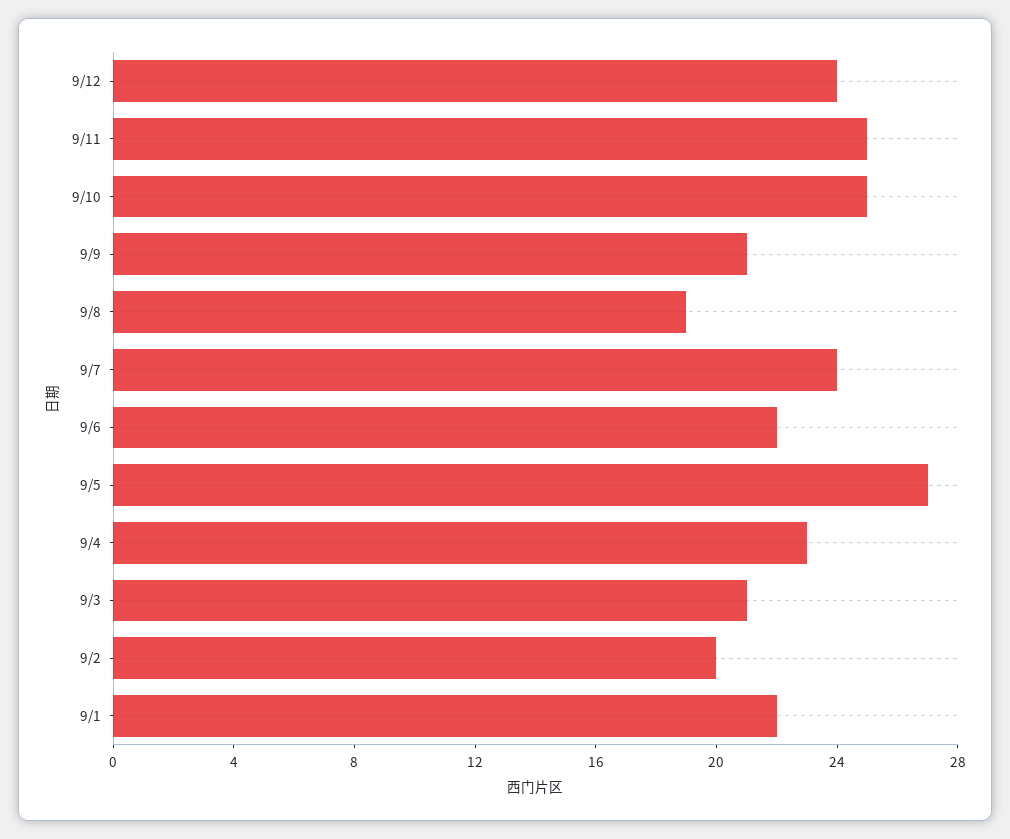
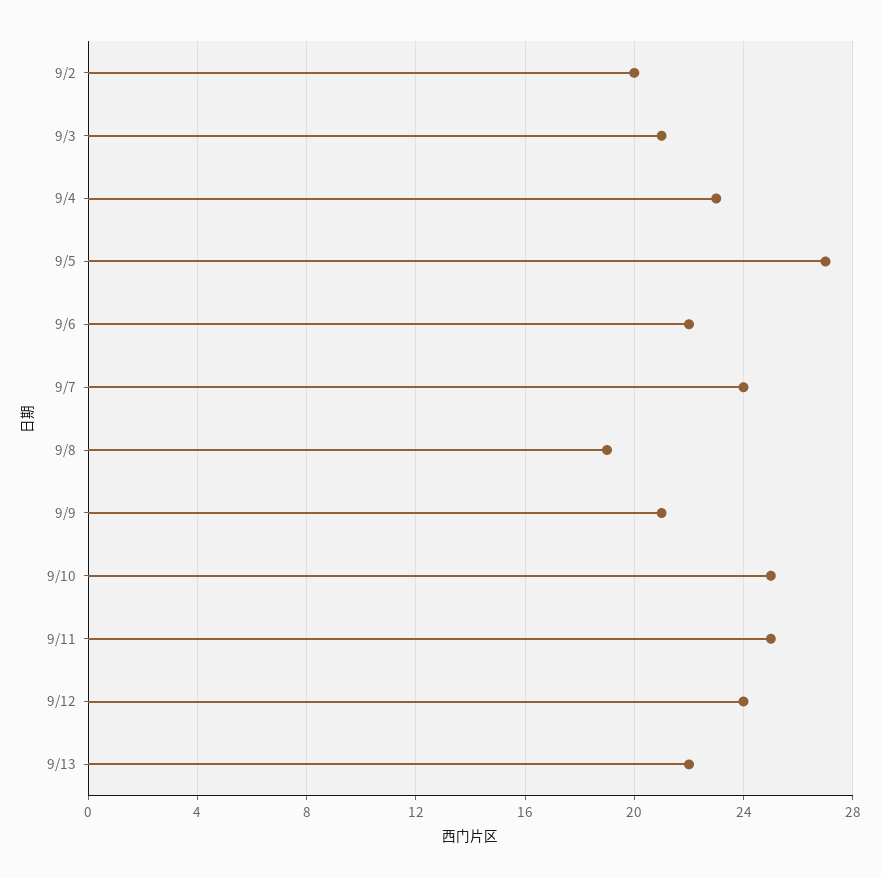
9/1: 22 -> none
9/13: none -> 22

